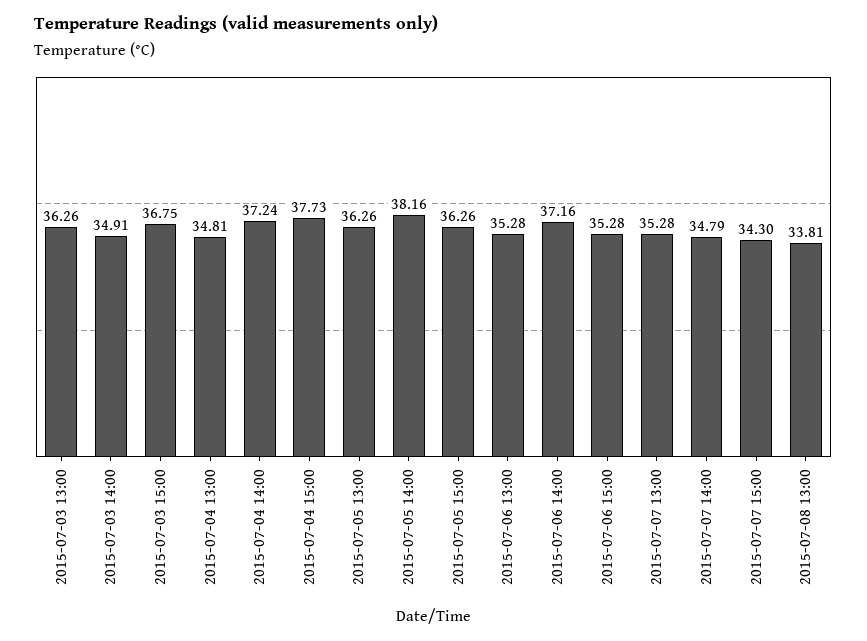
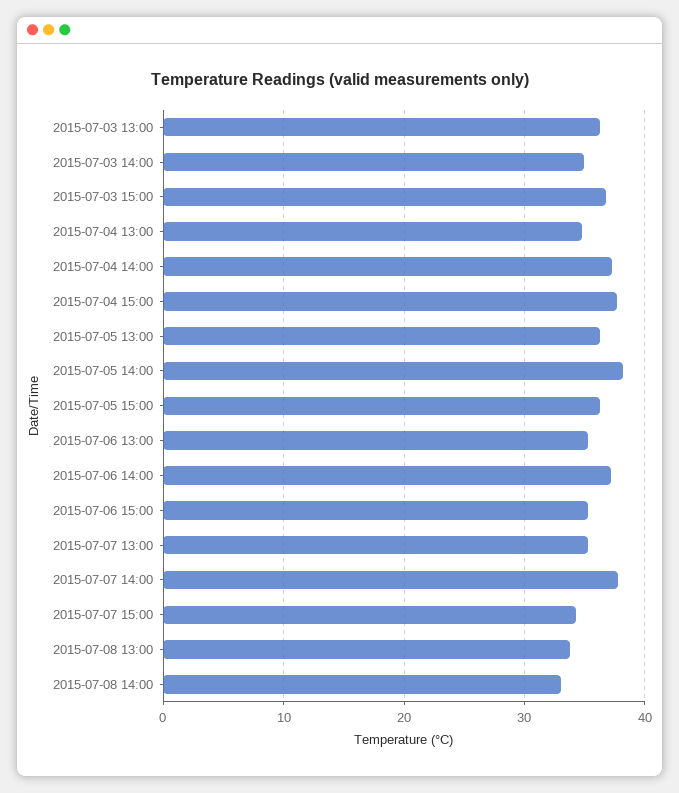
2015-07-07 14:00: 34.79 -> 38
2015-07-08 14:00: none -> 33

